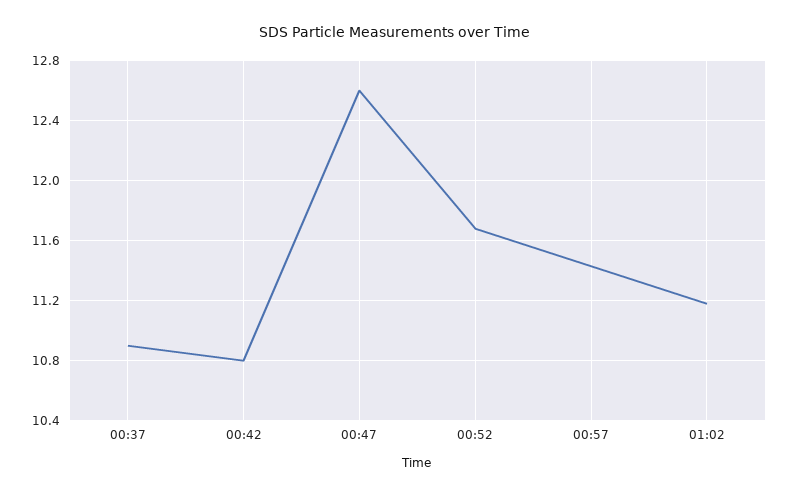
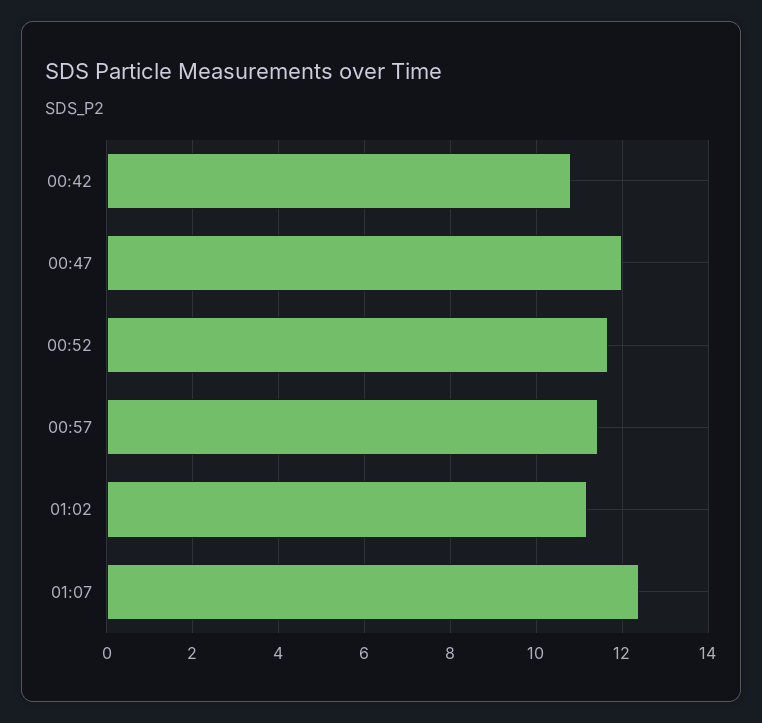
00:37: 10.9 -> none
00:47: 12.6 -> 12
01:07: none -> 12.4

